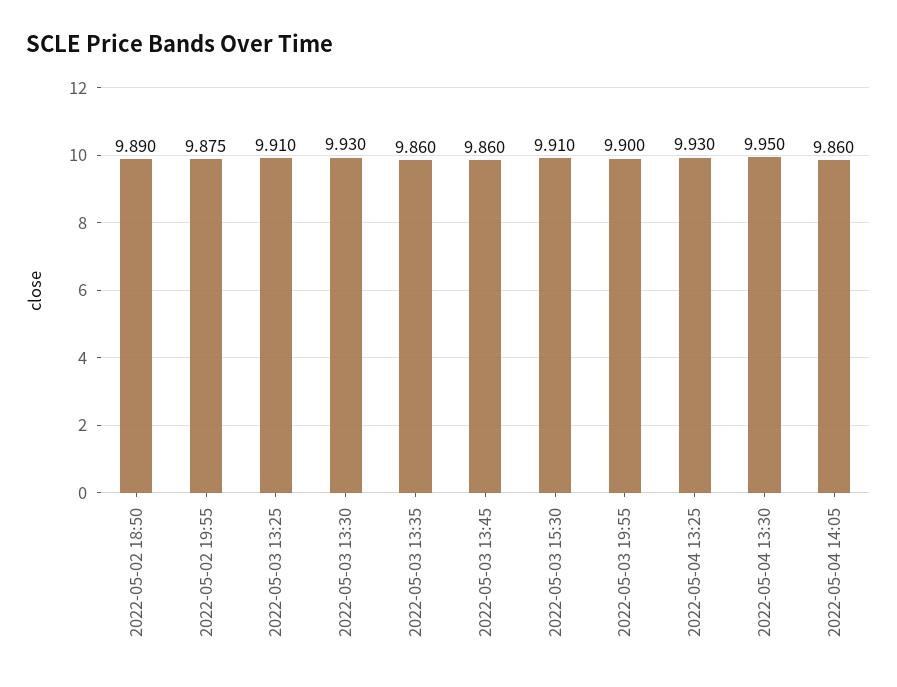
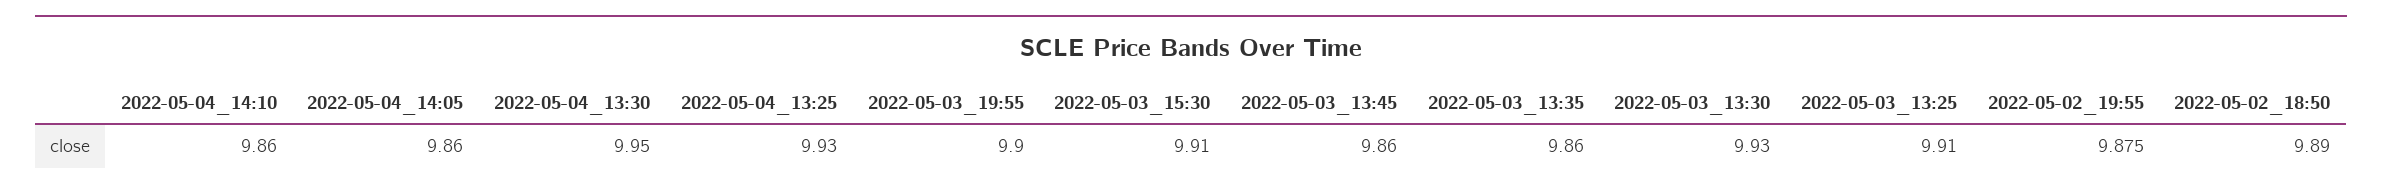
2022-05-04_14:10: none -> 9.86

